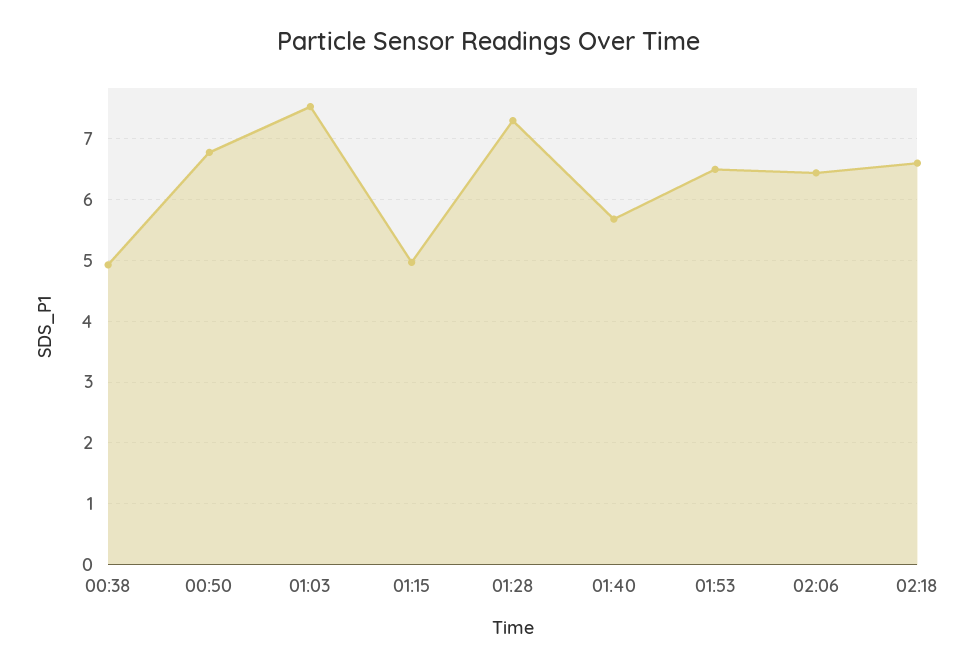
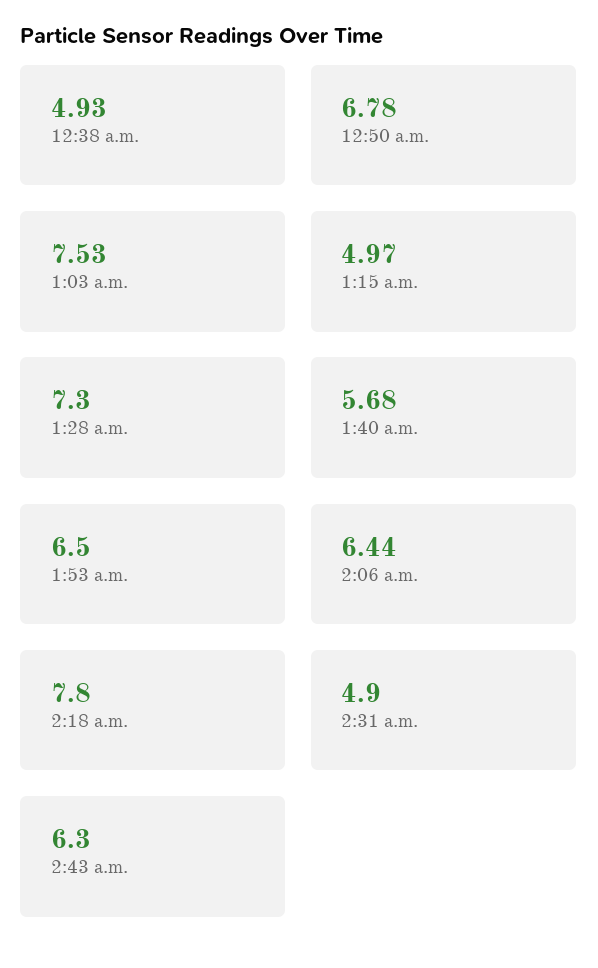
02:18: 6.6 -> 7.8
2:31 a.m.: none -> 4.9
2:43 a.m.: none -> 6.3

